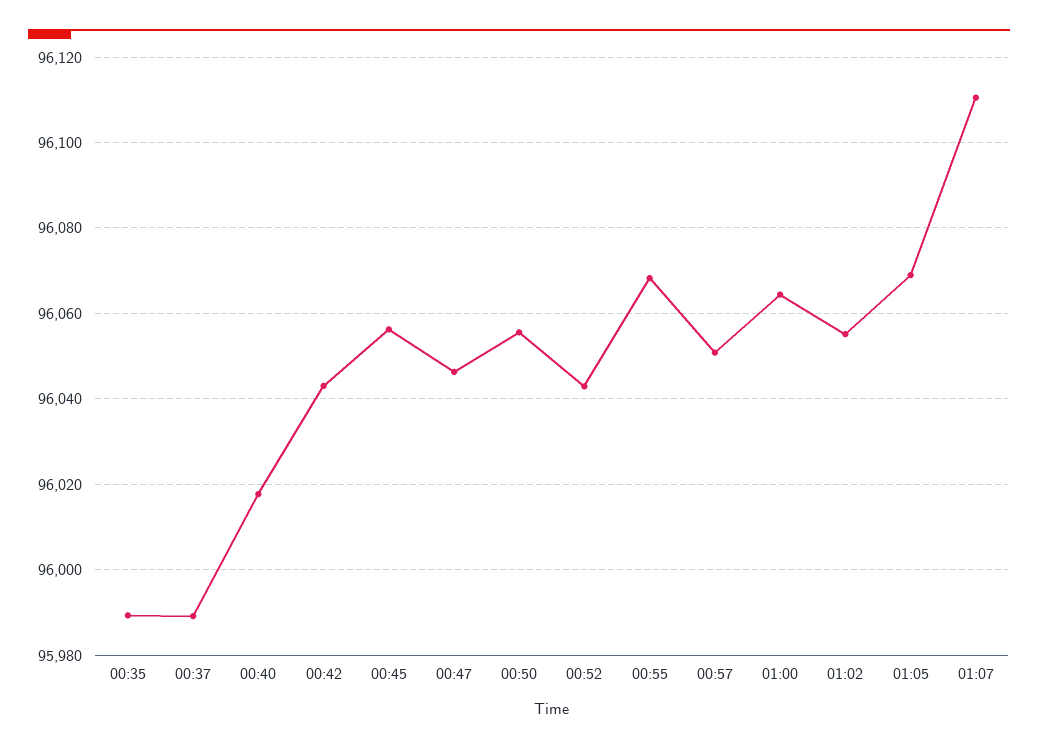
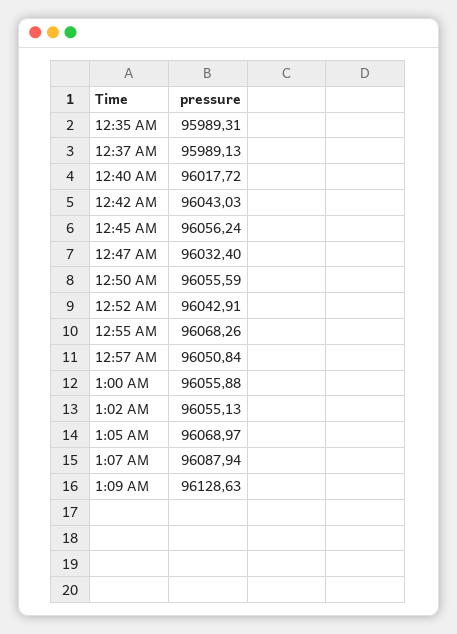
00:47: 96046 -> 96032.4
01:00: 96064 -> 96055.88
01:07: 96110 -> 96087.94
1:09 AM: none -> 96128.63

